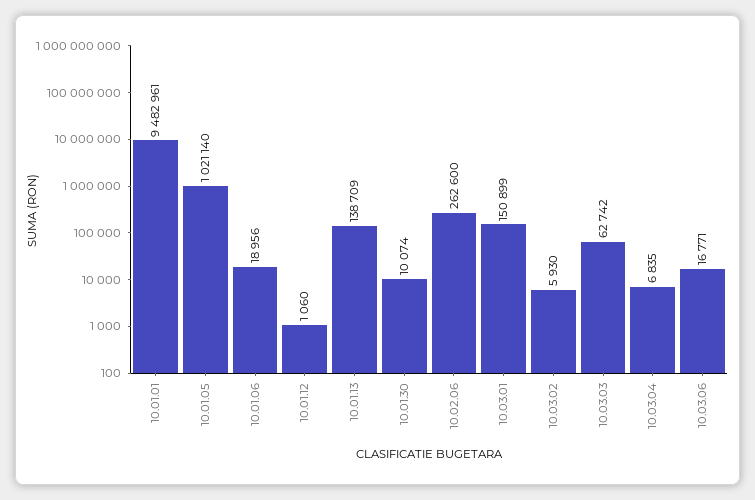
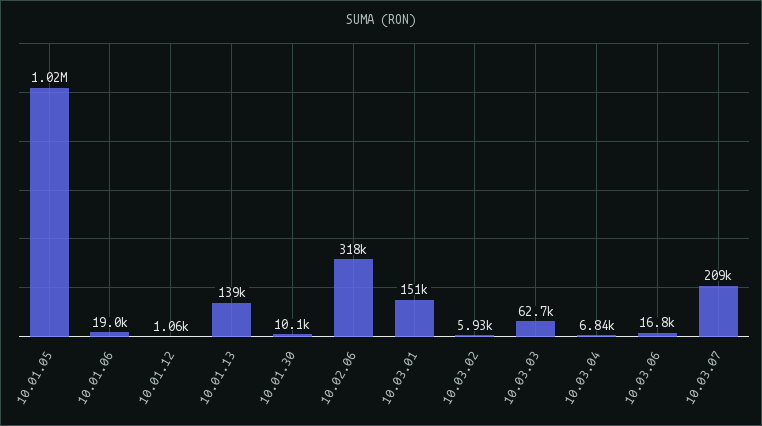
10.01.01: 9482961 -> none
10.02.06: 262600 -> 318000
10.03.07: none -> 209000

